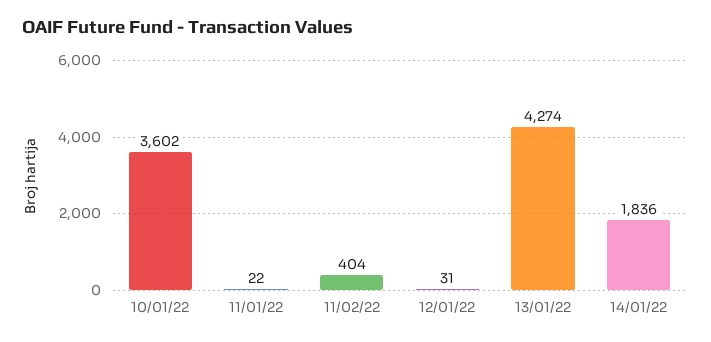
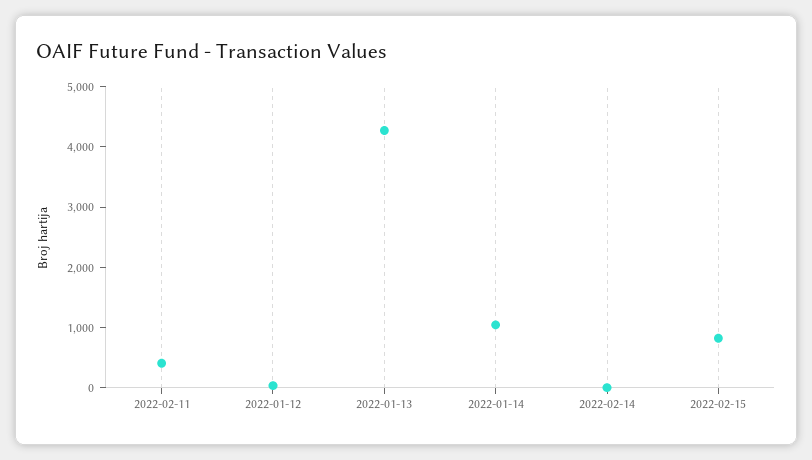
10/01/22: 3602 -> none
11/01/22: 22 -> none
14/01/22: 1836 -> 1000
2022-02-14: none -> 0
2022-02-15: none -> 800

